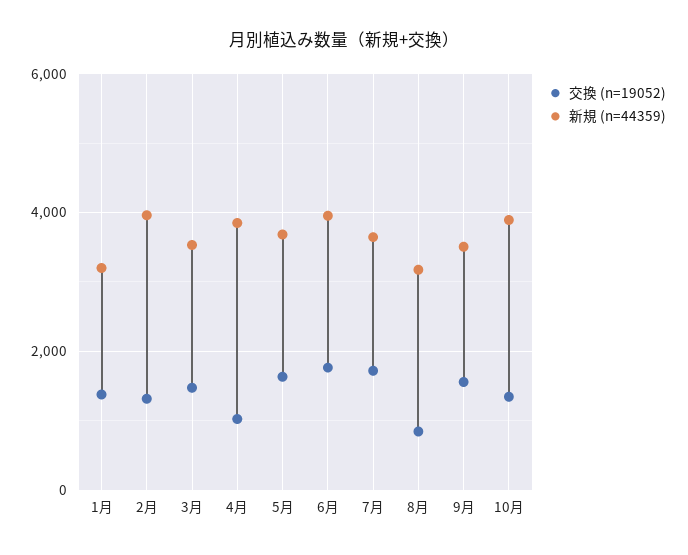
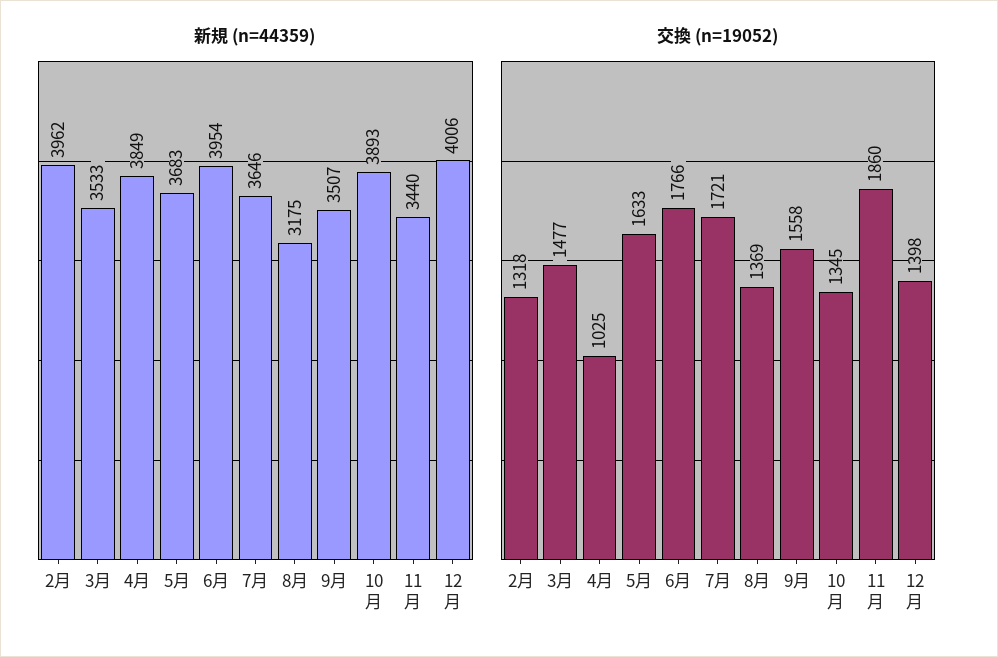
交換 (n=19052), 1月: 1400 -> none
新規 (n=44359), 1月: 3200 -> none
交換 (n=19052), 8月: 800 -> 1369
新規 (n=44359), 11月: none -> 3440
新規 (n=44359), 12月: none -> 4006
交換 (n=19052), 11月: none -> 1860
交換 (n=19052), 12月: none -> 1398

